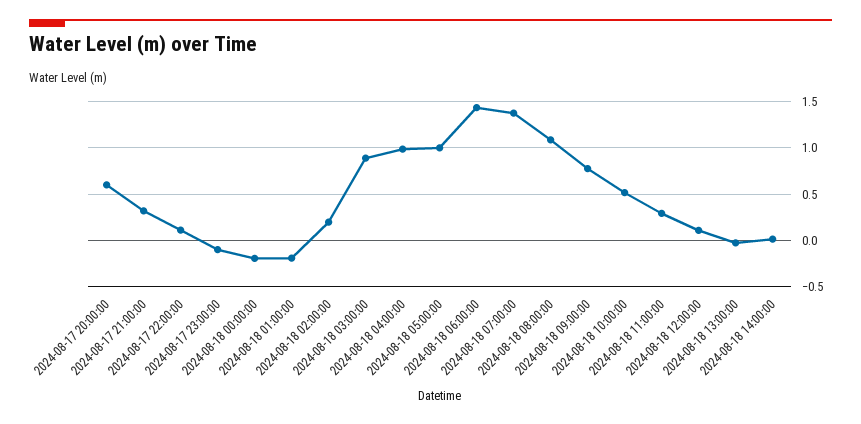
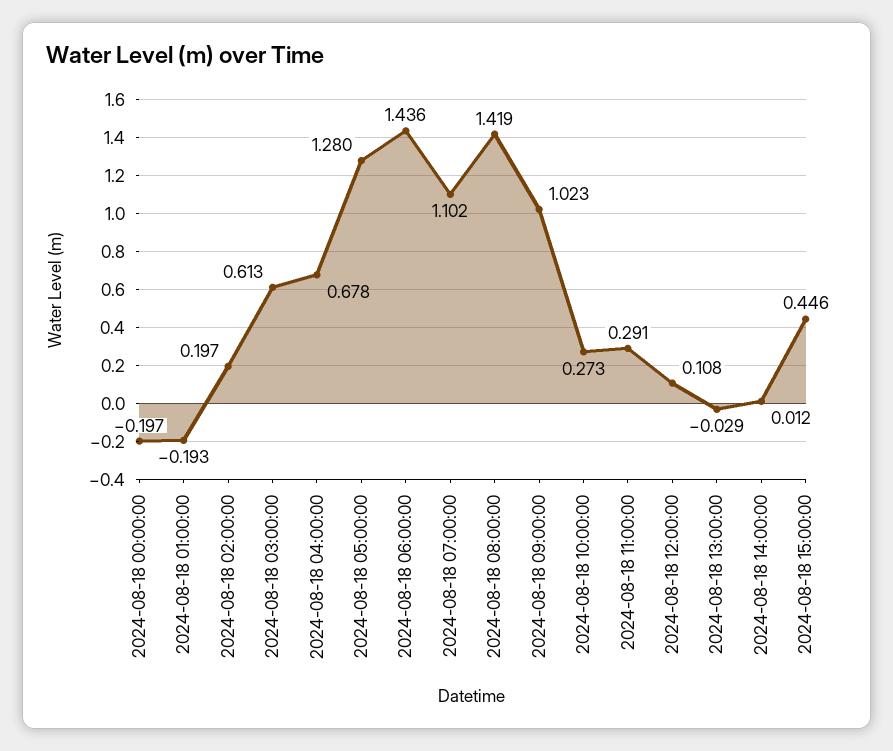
2024-08-17 20:00:00: 0.6 -> none
2024-08-17 21:00:00: 0.3 -> none
2024-08-17 22:00:00: 0.1 -> none
2024-08-17 23:00:00: -0.1 -> none
2024-08-18 03:00:00: 0.9 -> 0.613
2024-08-18 04:00:00: 1 -> 0.678
2024-08-18 05:00:00: 1 -> 1.28
2024-08-18 07:00:00: 1.4 -> 1.102
2024-08-18 08:00:00: 1.1 -> 1.419
2024-08-18 09:00:00: 0.8 -> 1.023
2024-08-18 10:00:00: 0.5 -> 0.273
2024-08-18 15:00:00: none -> 0.446

